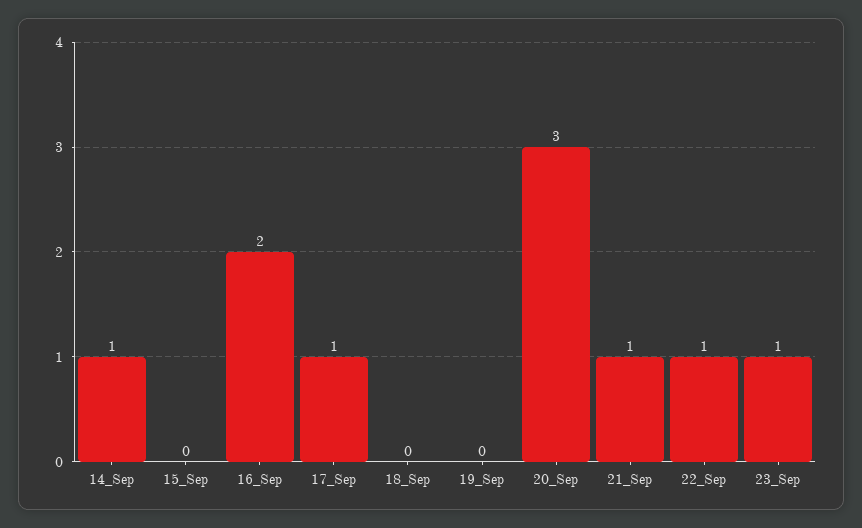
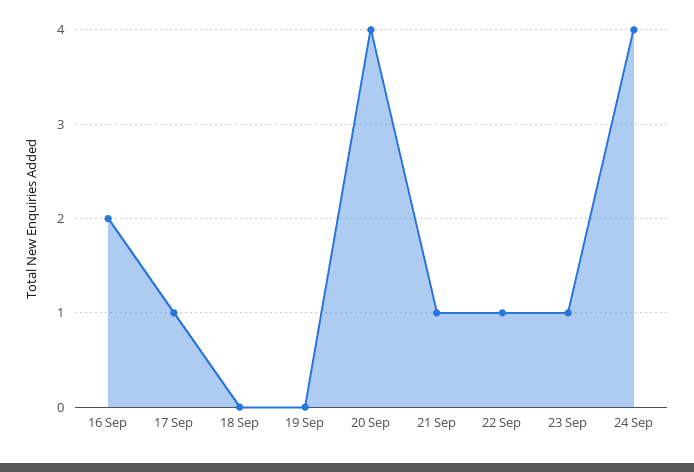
14_Sep: 1 -> none
15_Sep: 0 -> none
20_Sep: 3 -> 4
24 Sep: none -> 4

